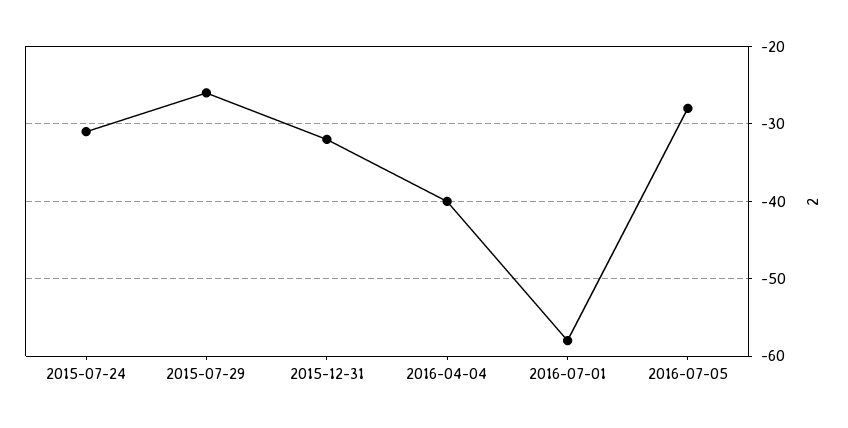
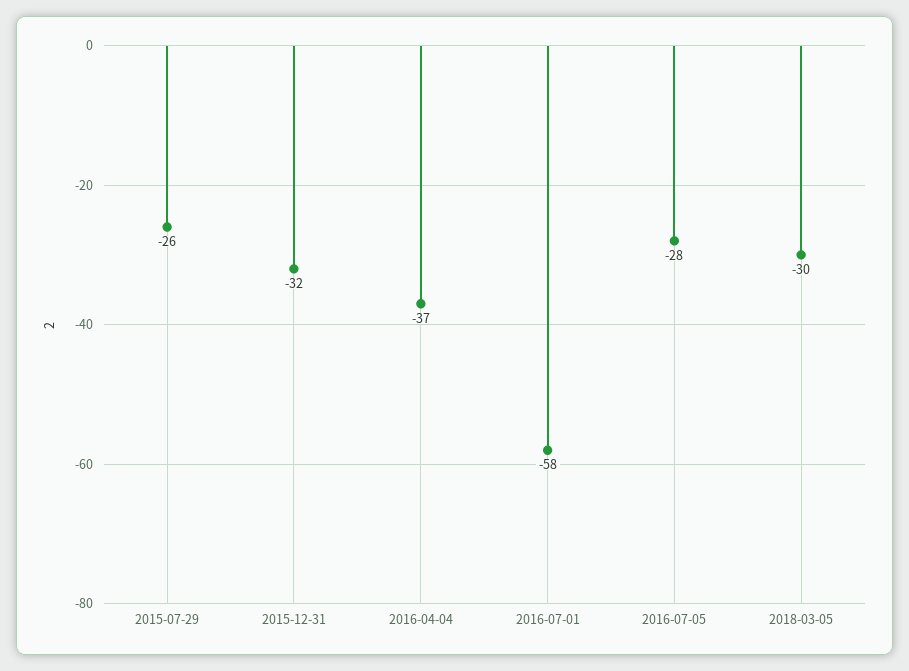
2015-07-24: -31 -> none
2016-04-04: -40 -> -37
2018-03-05: none -> -30

